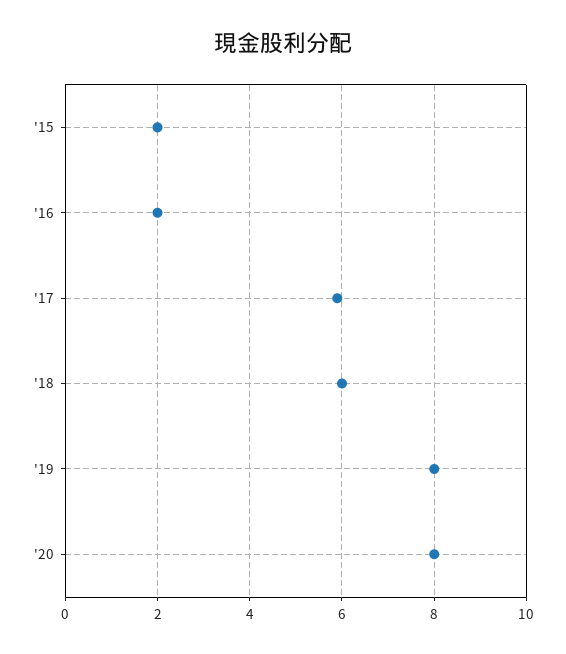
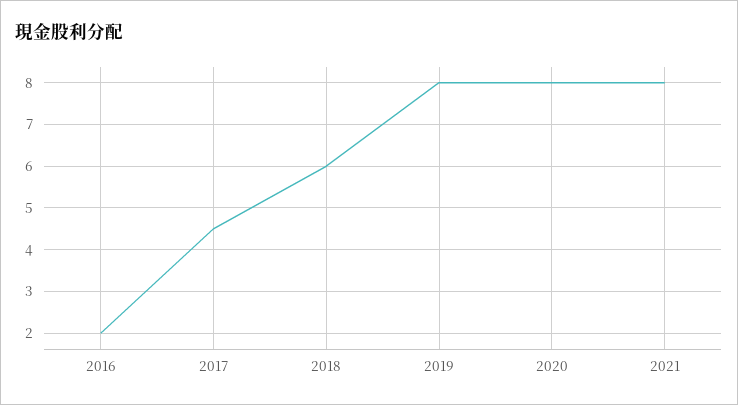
'15: 2 -> none
'17: 6 -> 4.5
2021: none -> 8

